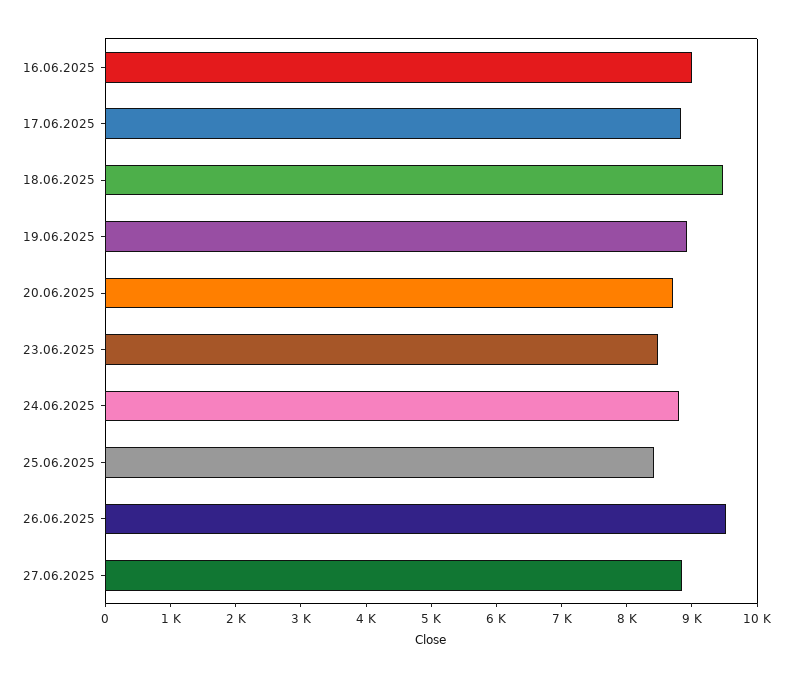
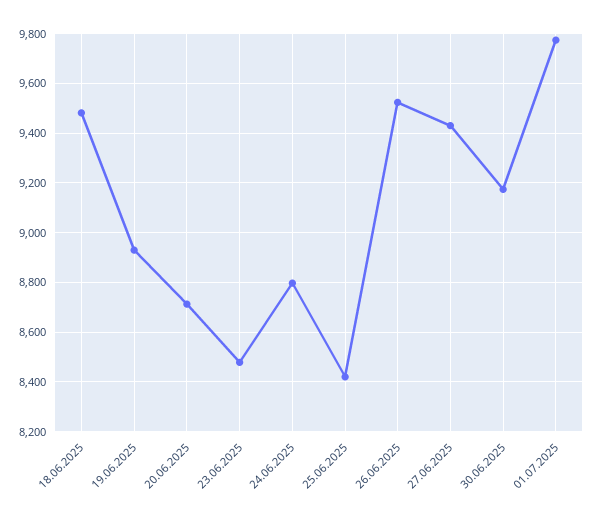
16.06.2025: 9000 -> none
17.06.2025: 8800 -> none
27.06.2025: 8800 -> 9425
30.06.2025: none -> 9175
01.07.2025: none -> 9775

